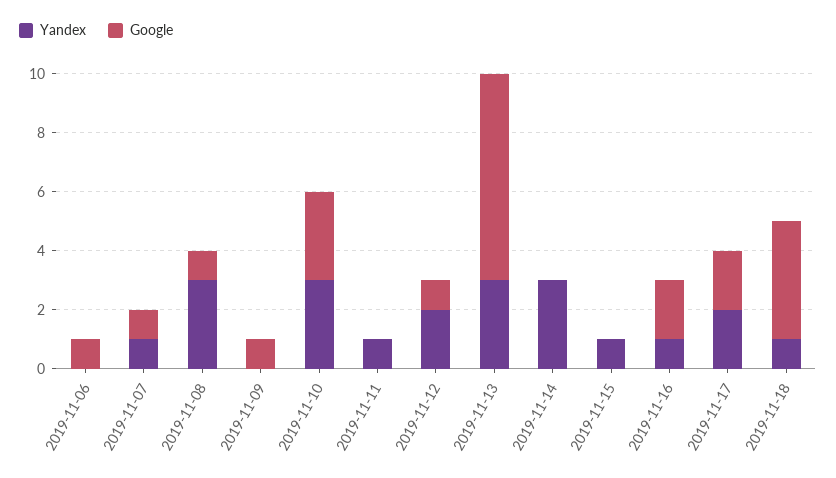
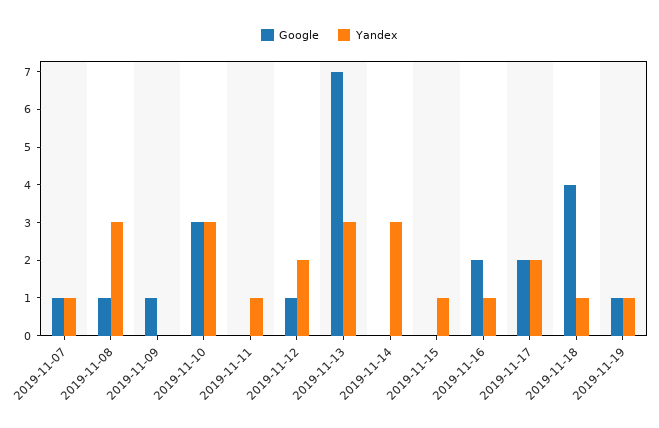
Yandex, 2019-11-06: 0 -> none
Google, 2019-11-06: 1 -> none
Google, 2019-11-19: none -> 1
Yandex, 2019-11-19: none -> 1

